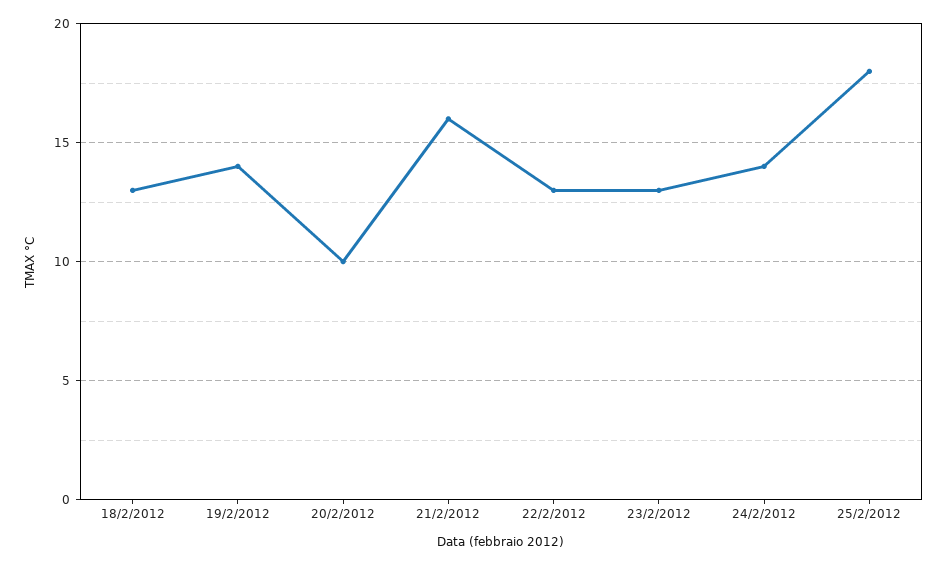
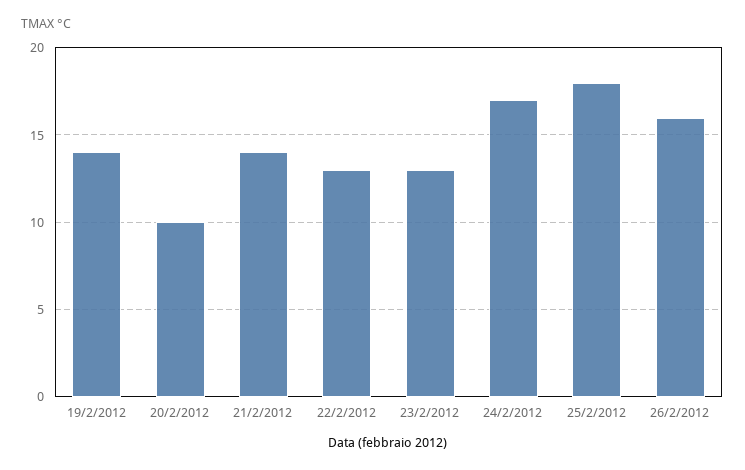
18/2/2012: 13 -> none
21/2/2012: 16 -> 14
24/2/2012: 14 -> 17
26/2/2012: none -> 16

